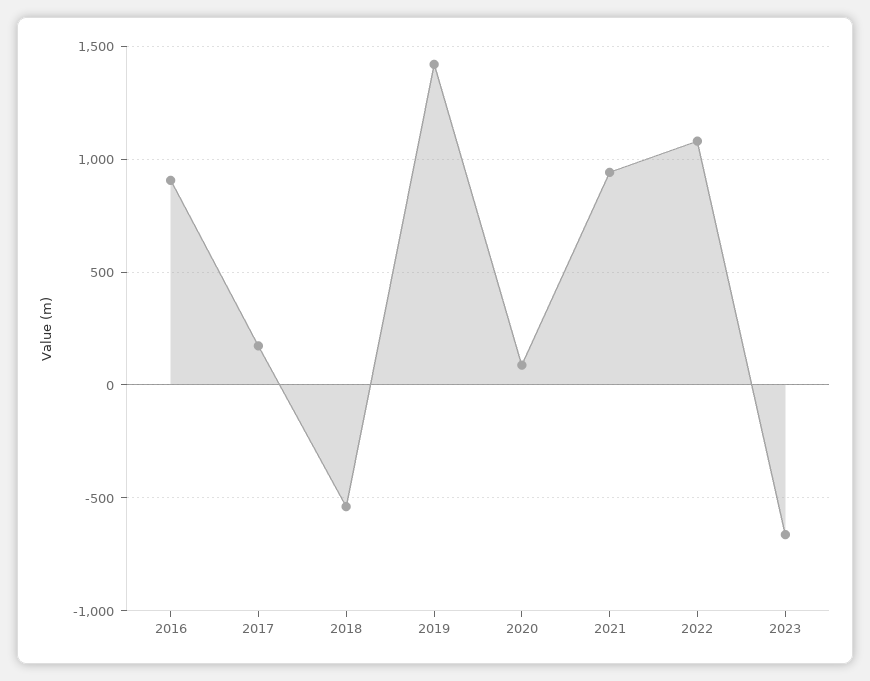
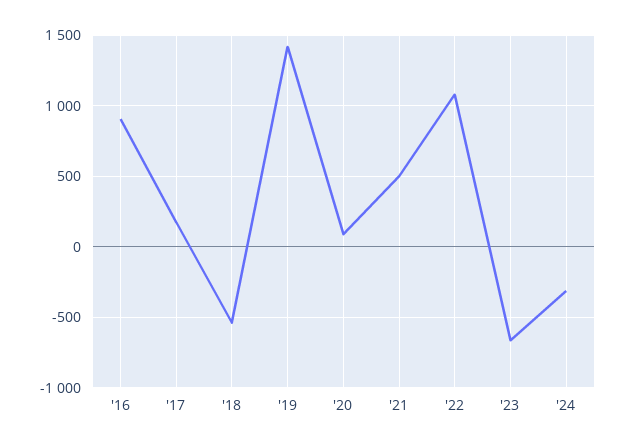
2021: 950 -> 500
'24: none -> -300

